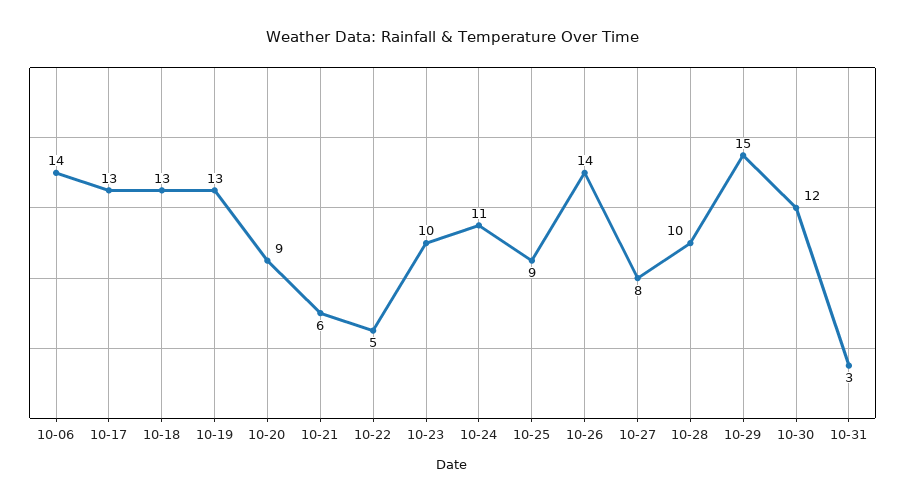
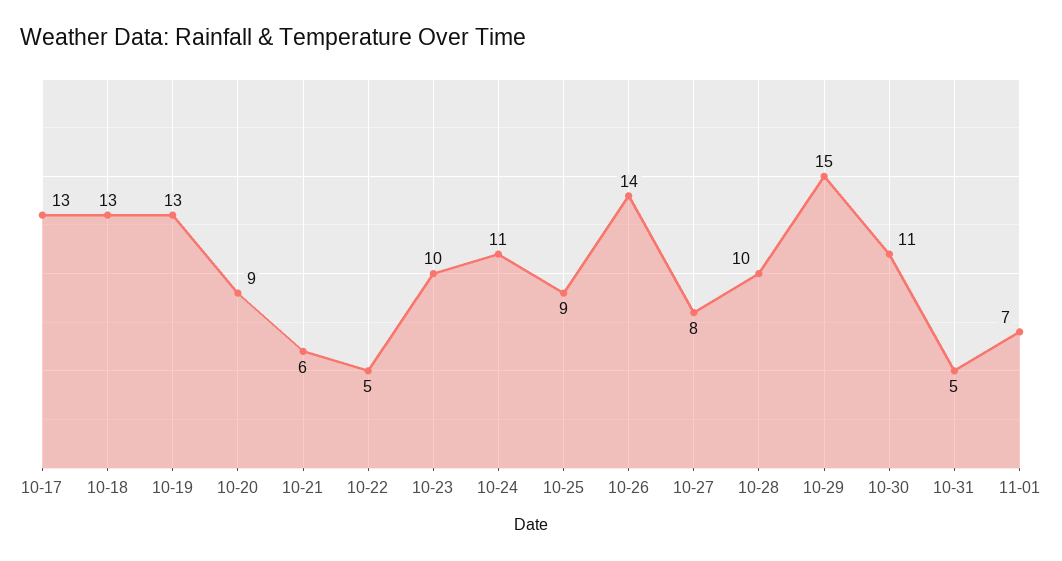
10-06: 14 -> none
10-30: 12 -> 11
10-31: 3 -> 5
11-01: none -> 7

